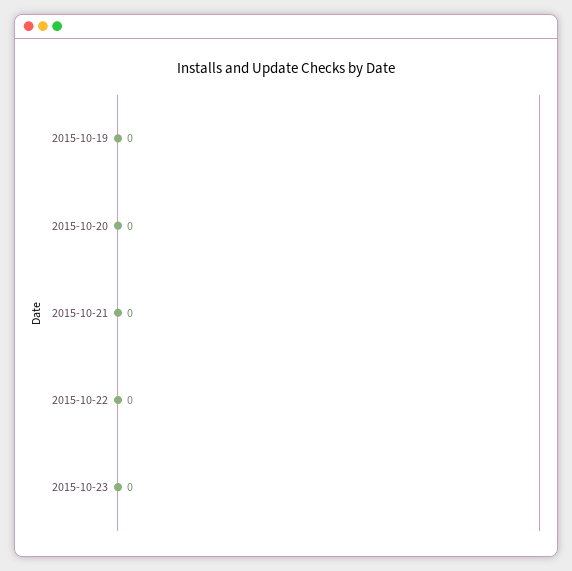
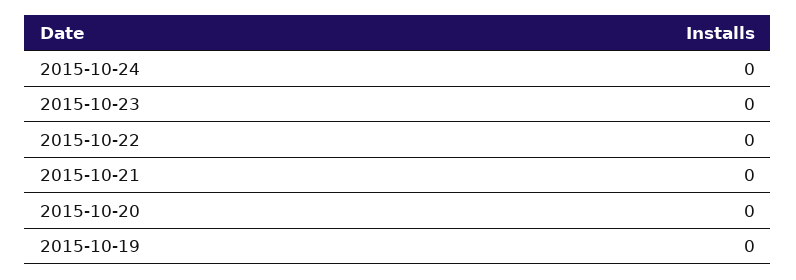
2015-10-24: none -> 0

